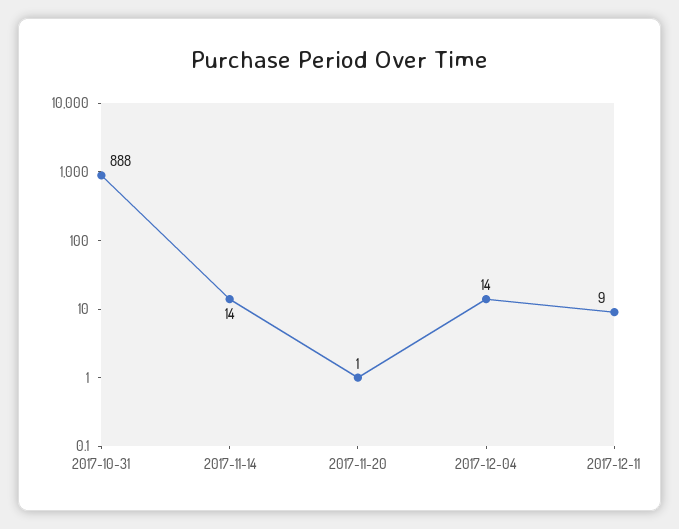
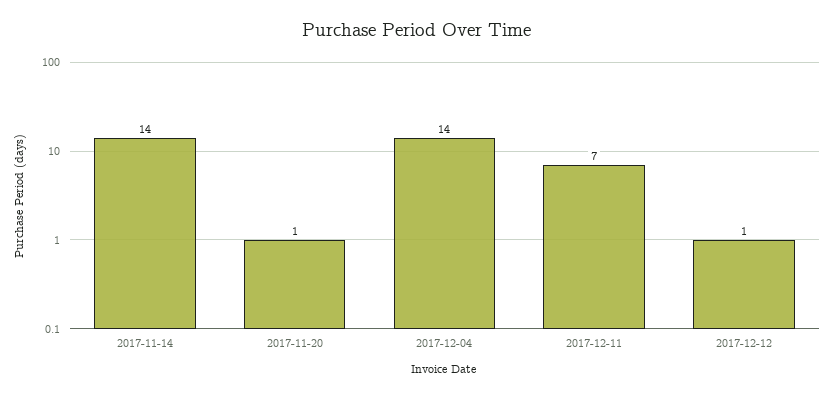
2017-10-31: 888 -> none
2017-12-11: 9 -> 7
2017-12-12: none -> 1

